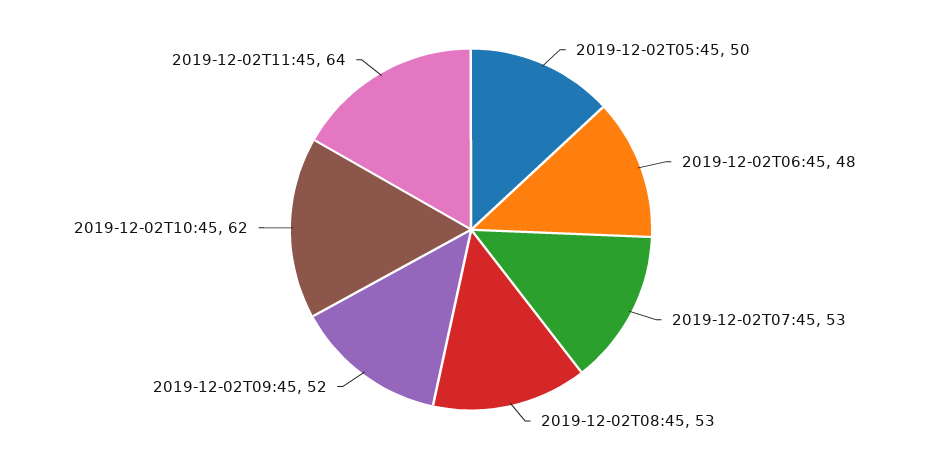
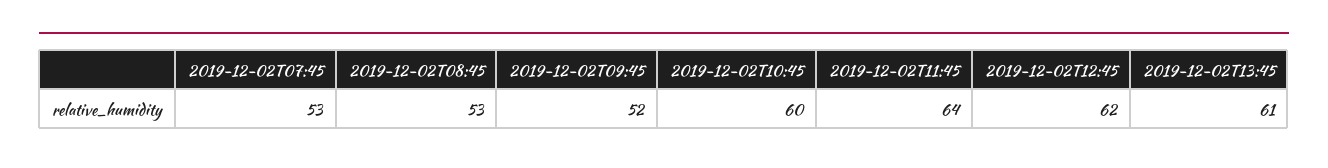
2019-12-02T05:45: 50 -> none
2019-12-02T06:45: 48 -> none
2019-12-02T10:45: 62 -> 60
2019-12-02T12:45: none -> 62
2019-12-02T13:45: none -> 61

